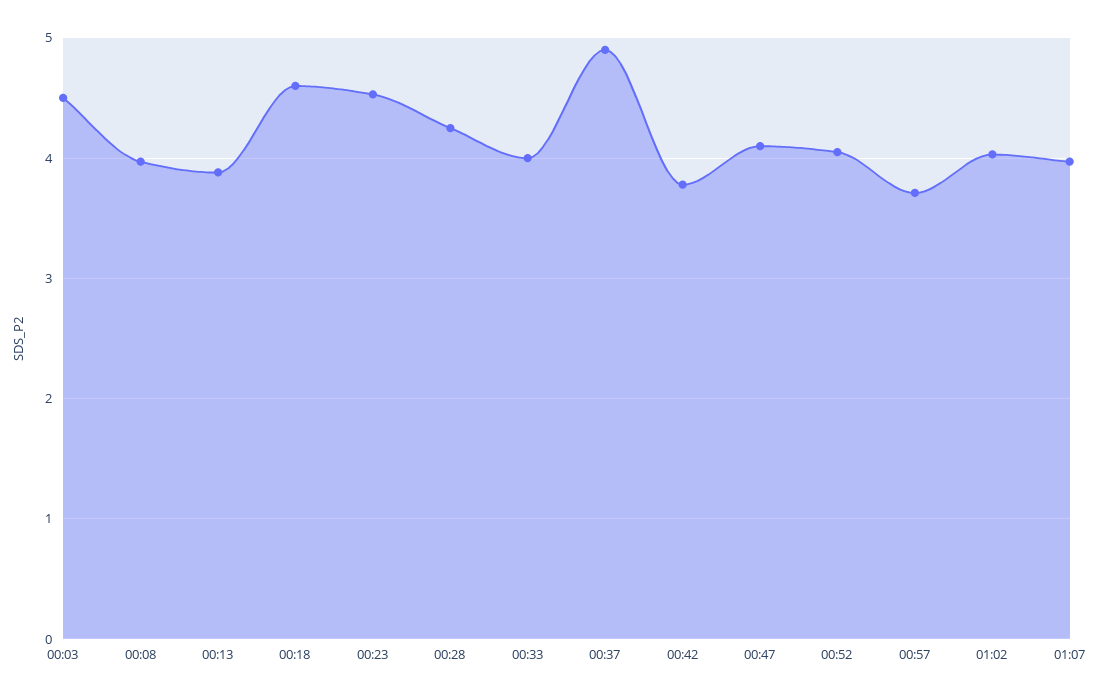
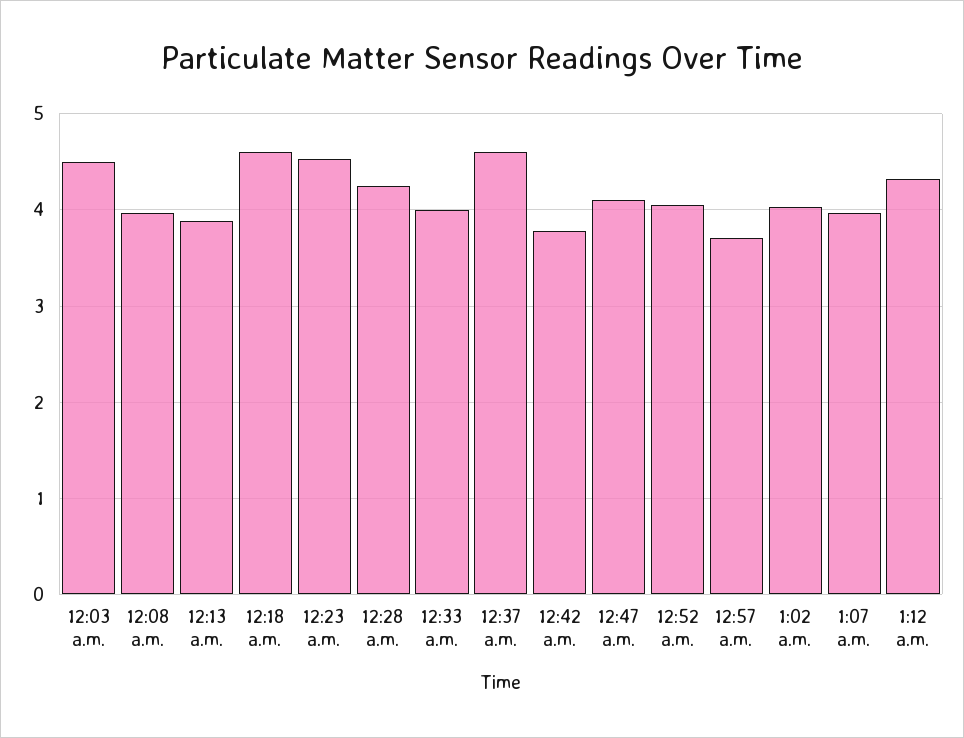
00:37: 4.9 -> 4.6
1:12 a.m.: none -> 4.3

